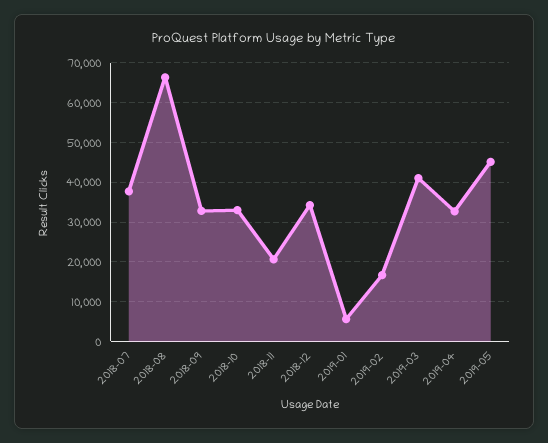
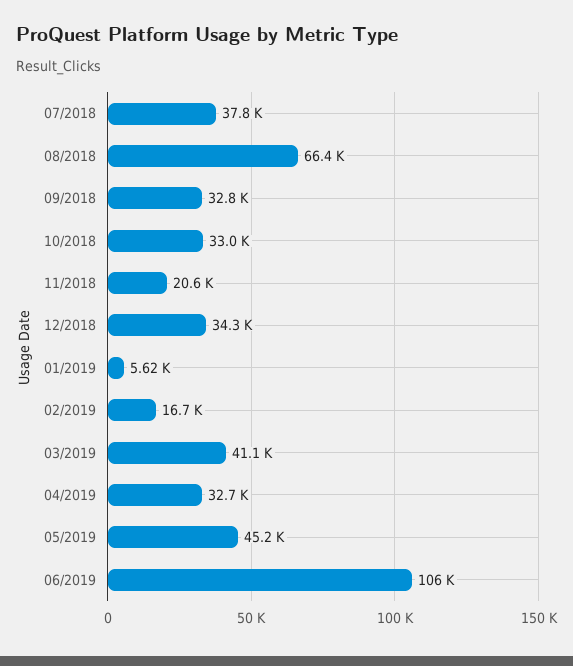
06/2019: none -> 106000

